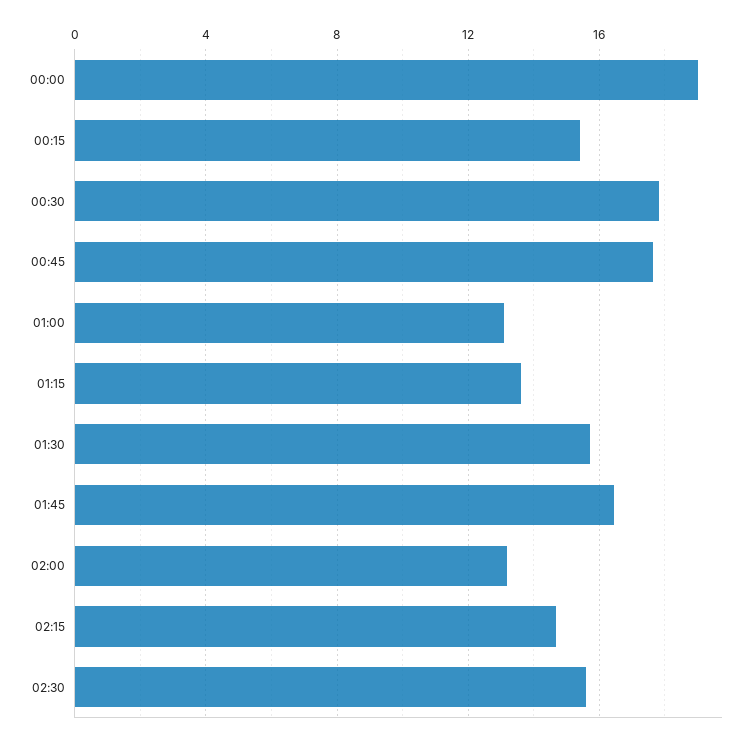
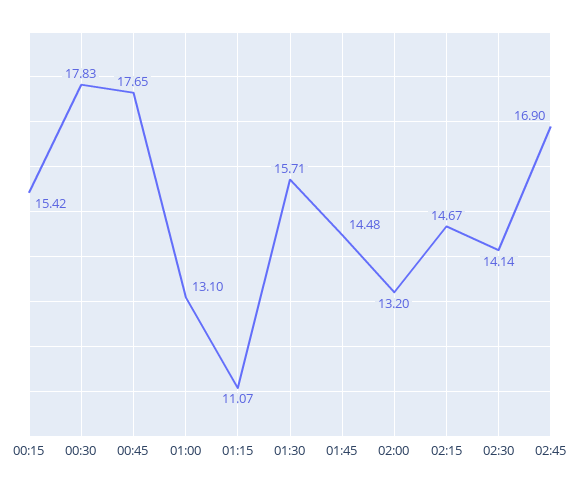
00:00: 19 -> none
01:15: 13.5 -> 11.07
01:45: 16.5 -> 14.48
02:30: 15.5 -> 14.14
02:45: none -> 16.9

